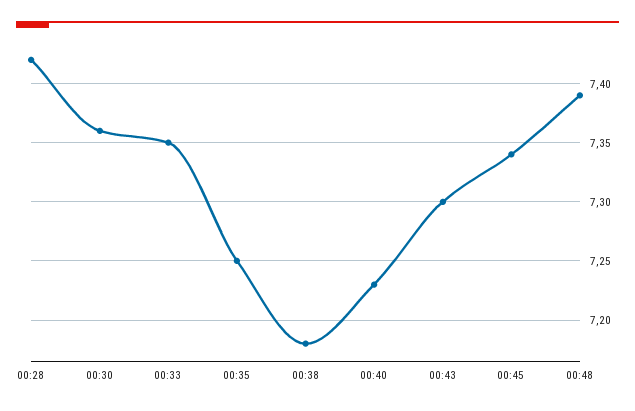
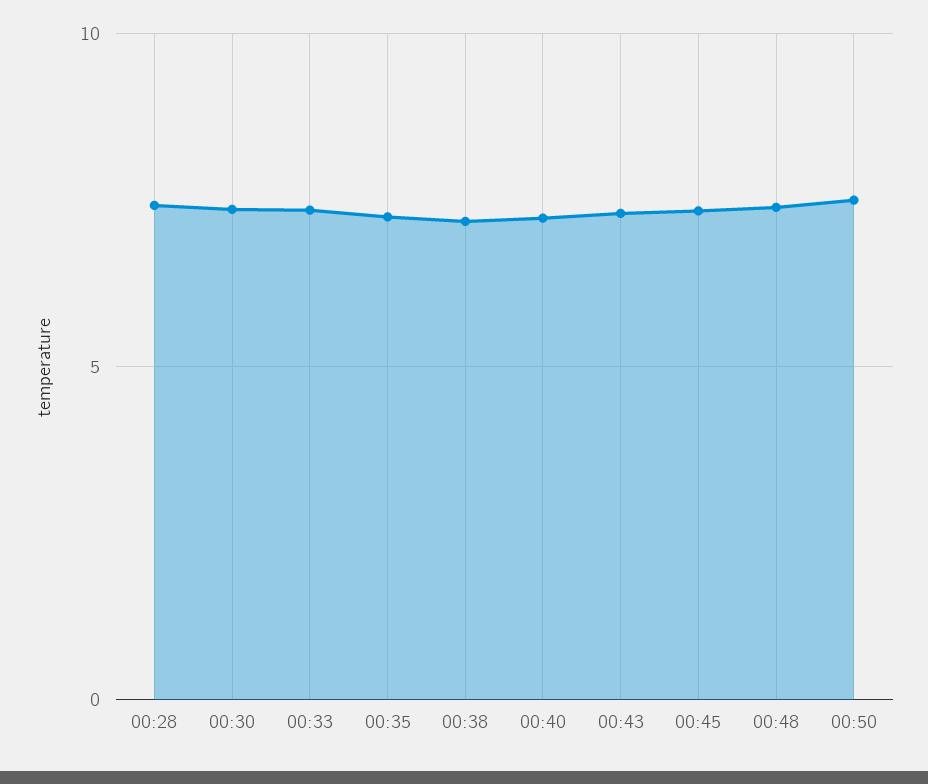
00:50: none -> 7.5

